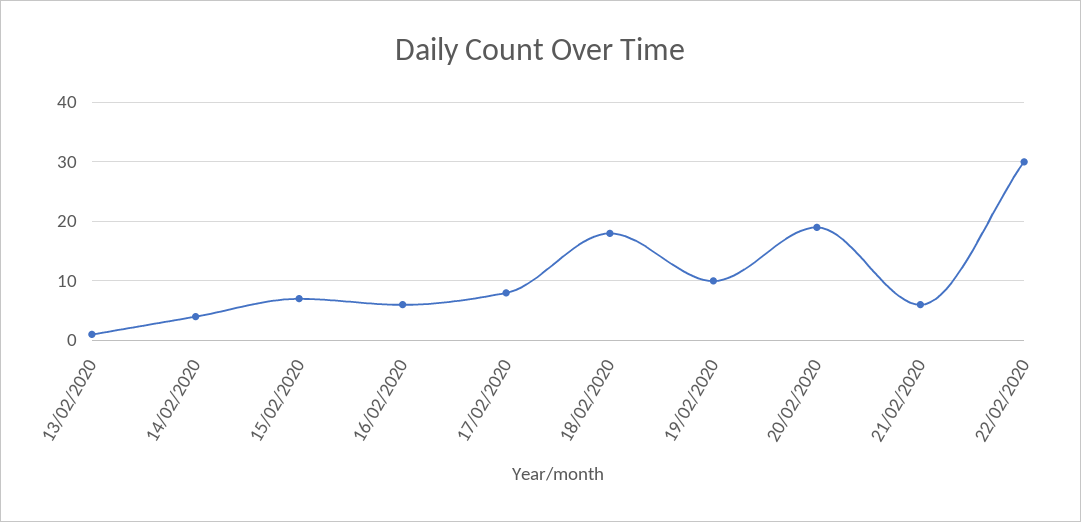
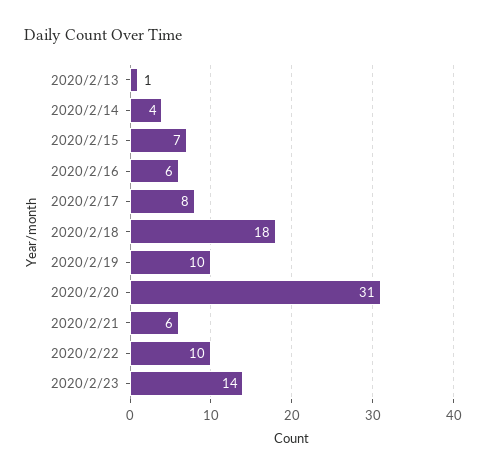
20/02/2020: 20 -> 31
22/02/2020: 30 -> 10
2020/2/23: none -> 14

